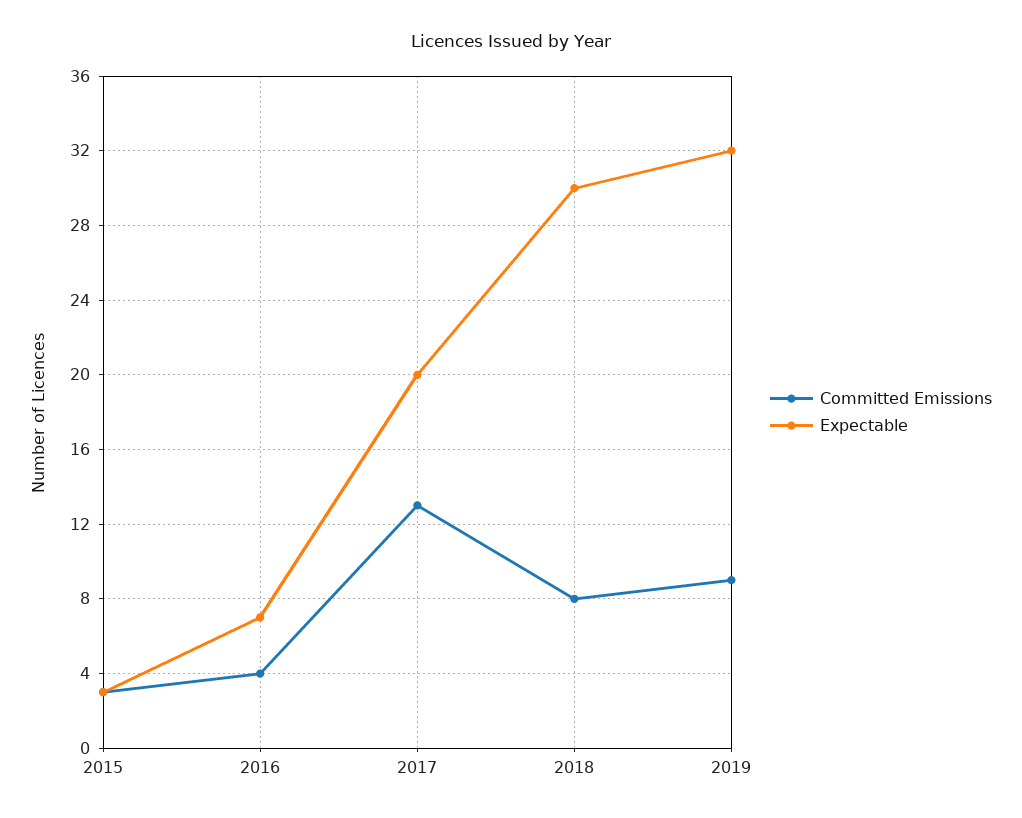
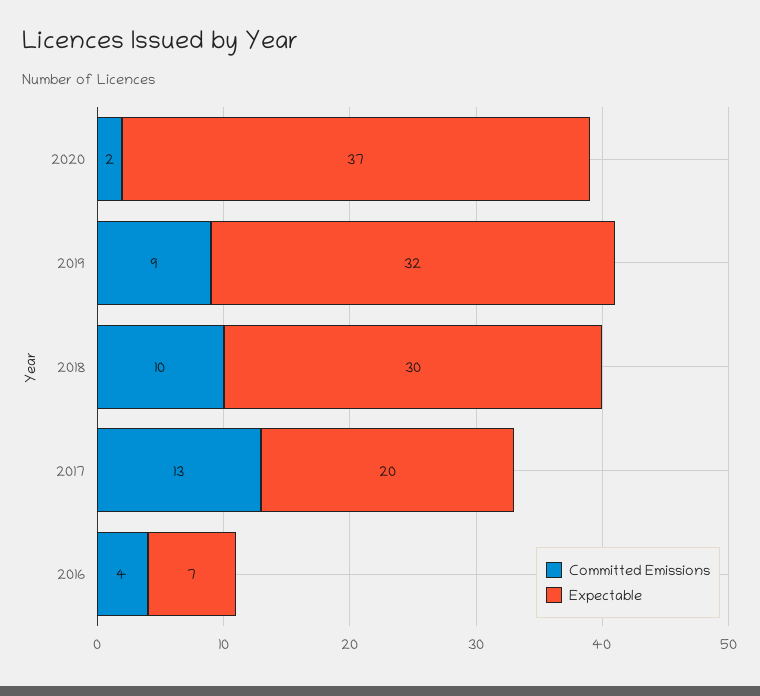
Committed Emissions, 2015: 3 -> none
Expectable, 2015: 3 -> none
Committed Emissions, 2018: 8 -> 10
Committed Emissions, 2020: none -> 2
Expectable, 2020: none -> 37

